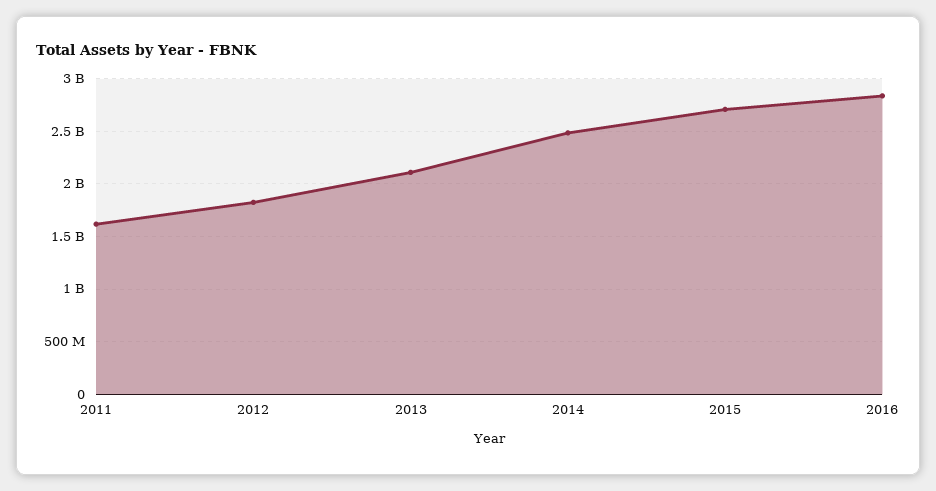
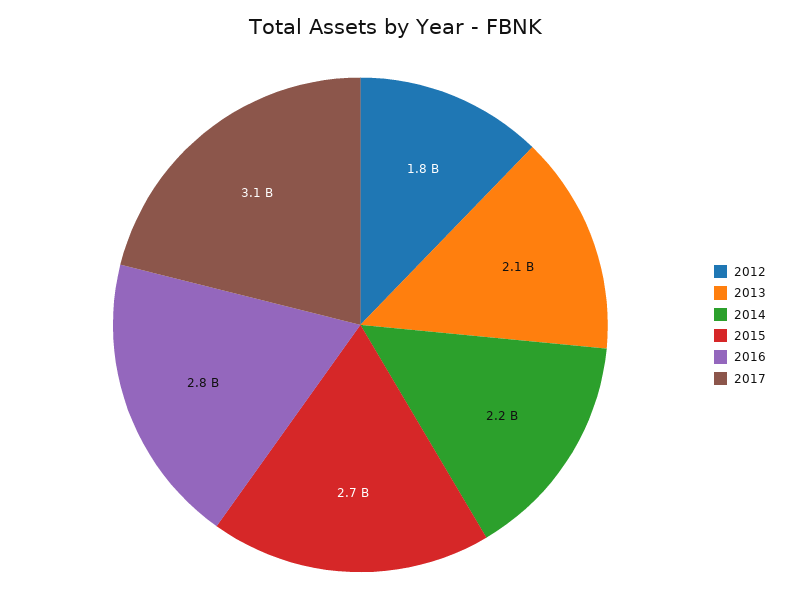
2011: 1600000000 -> none
2014: 2500000000 -> 2200000000
2017: none -> 3100000000

